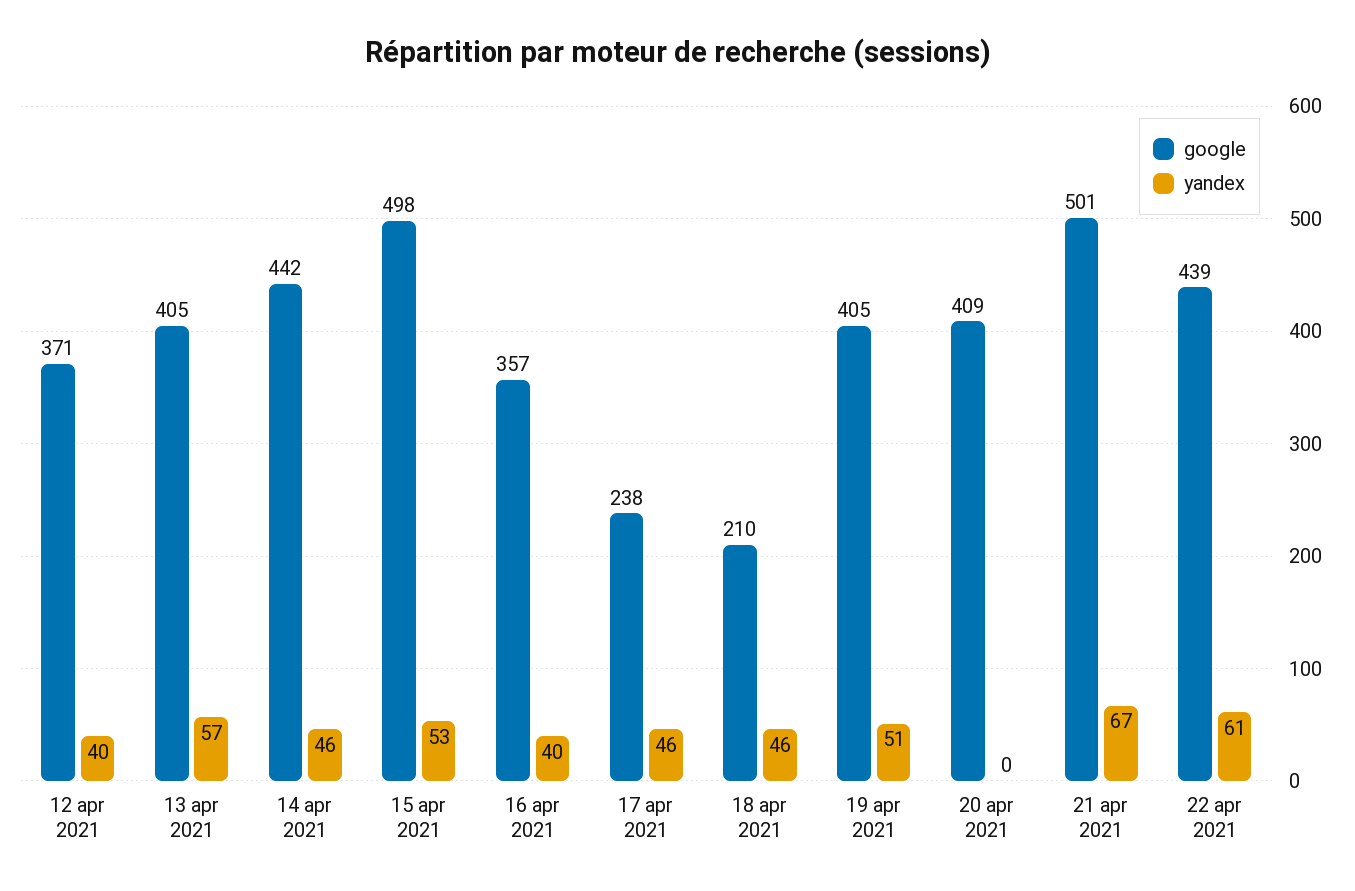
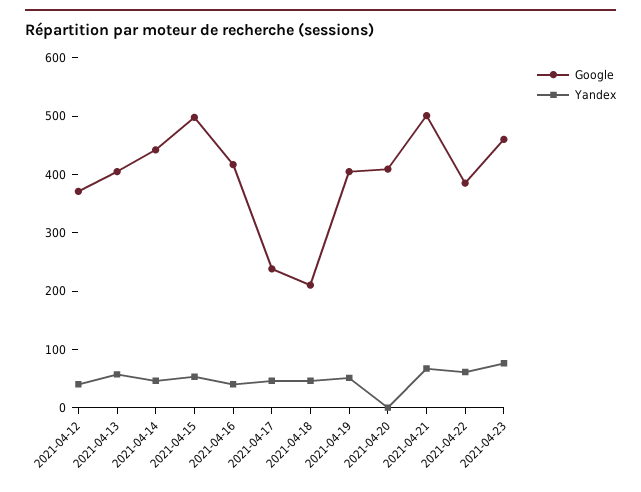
google, 16 apr 2021: 357 -> 420
google, 22 apr 2021: 439 -> 380
google, 2021-04-23: none -> 460
yandex, 2021-04-23: none -> 80

